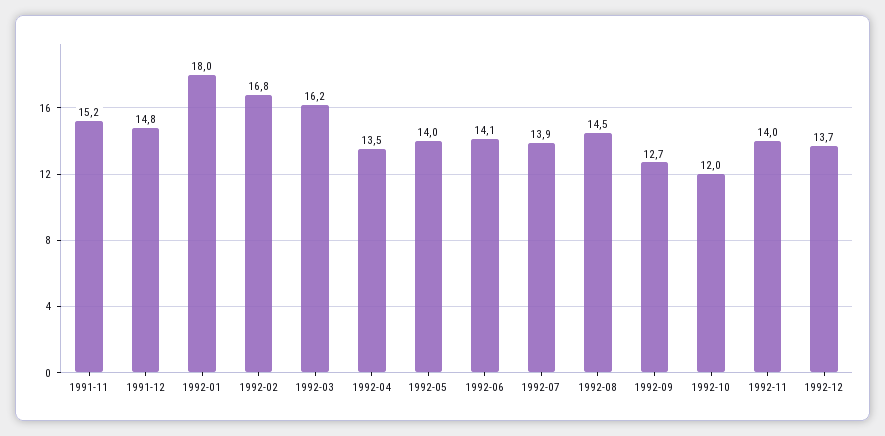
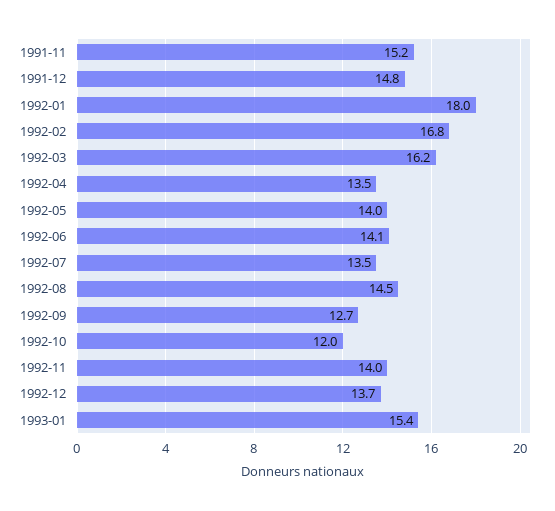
1992-07: 13.9 -> 13.5
1993-01: none -> 15.4

